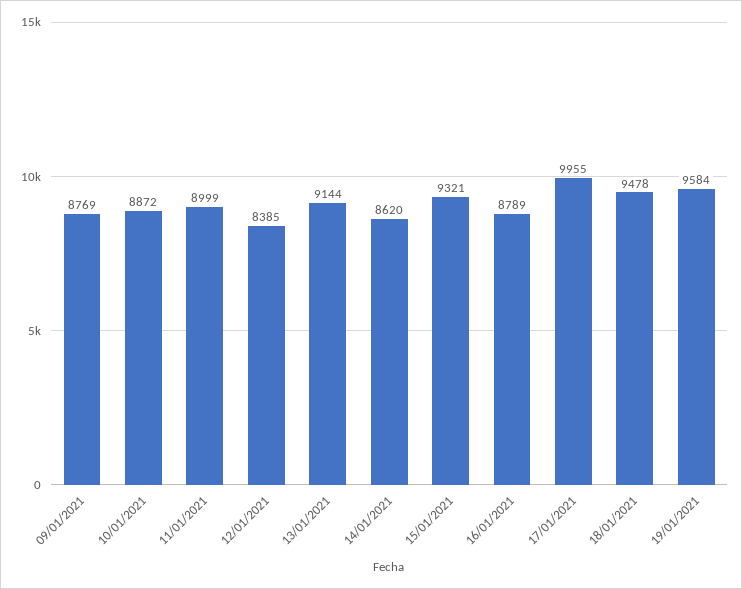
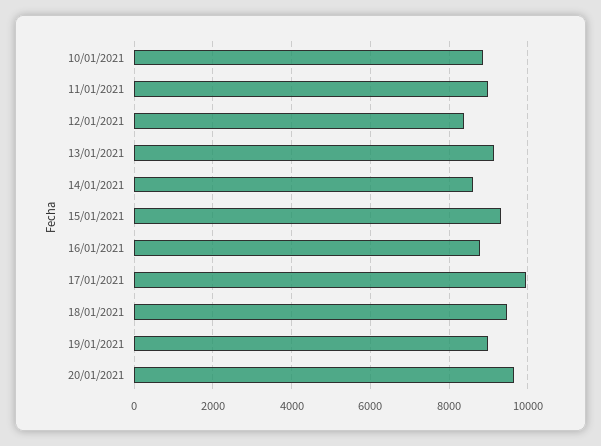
09/01/2021: 8769 -> none
19/01/2021: 9584 -> 9000
20/01/2021: none -> 9600

